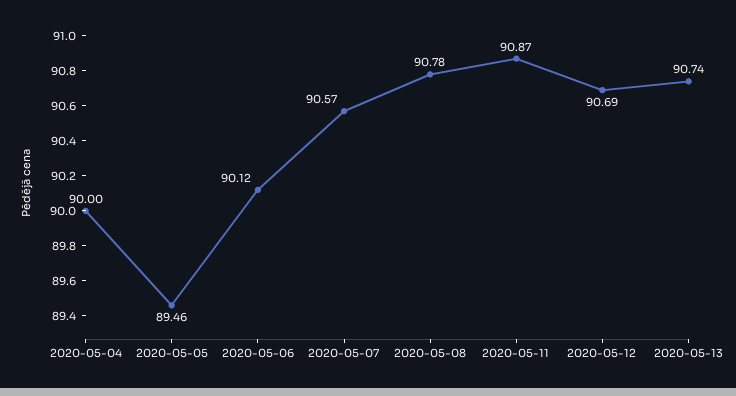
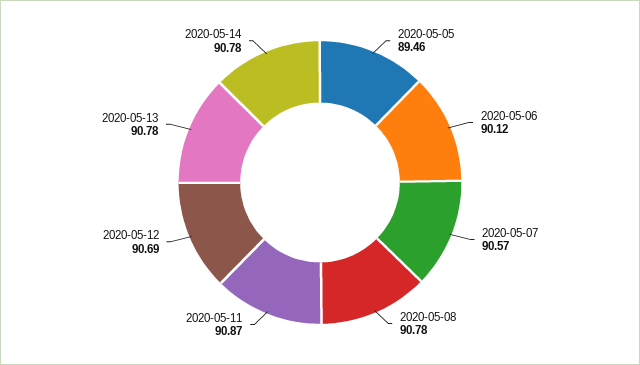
2020-05-04: 90 -> none
2020-05-13: 90.74 -> 90.78
2020-05-14: none -> 90.78

